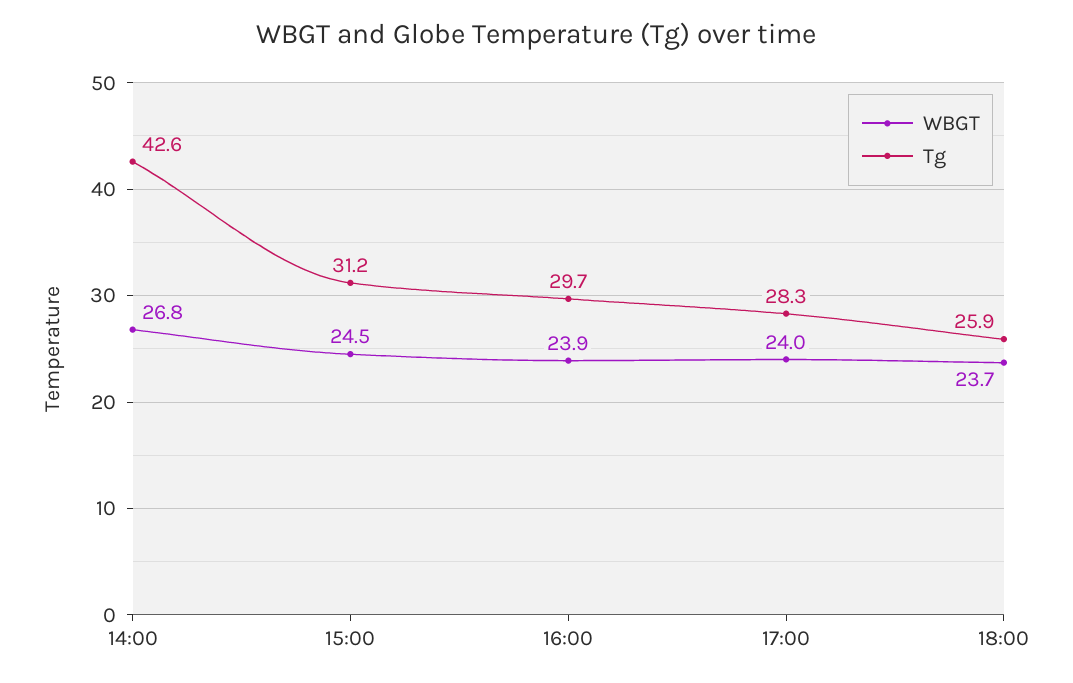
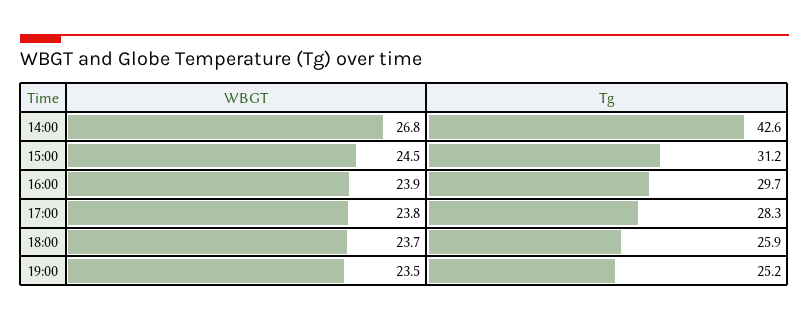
WBGT, 17:00: 24 -> 23.8
WBGT, 19:00: none -> 23.5
Tg, 19:00: none -> 25.2

